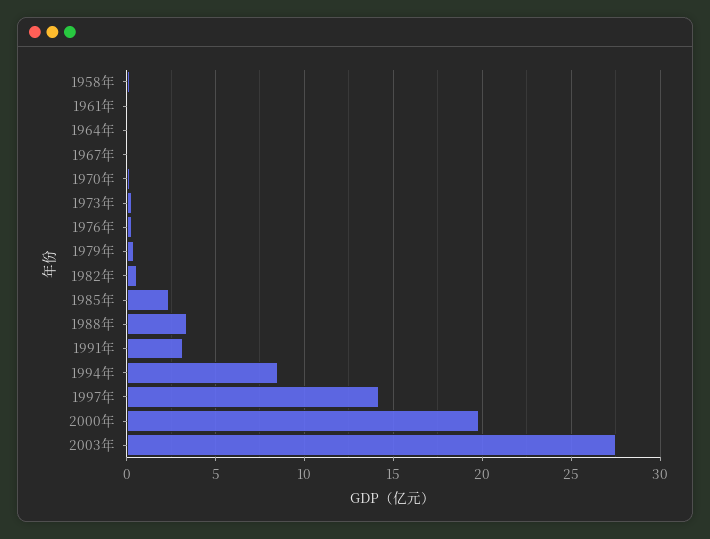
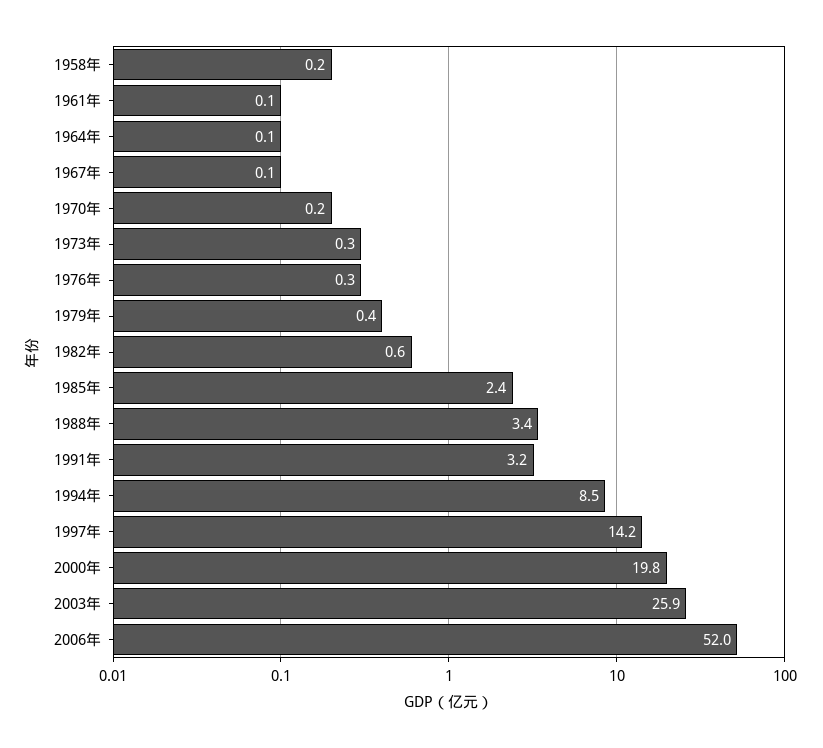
2003年: 27.5 -> 25.9
2006年: none -> 52

